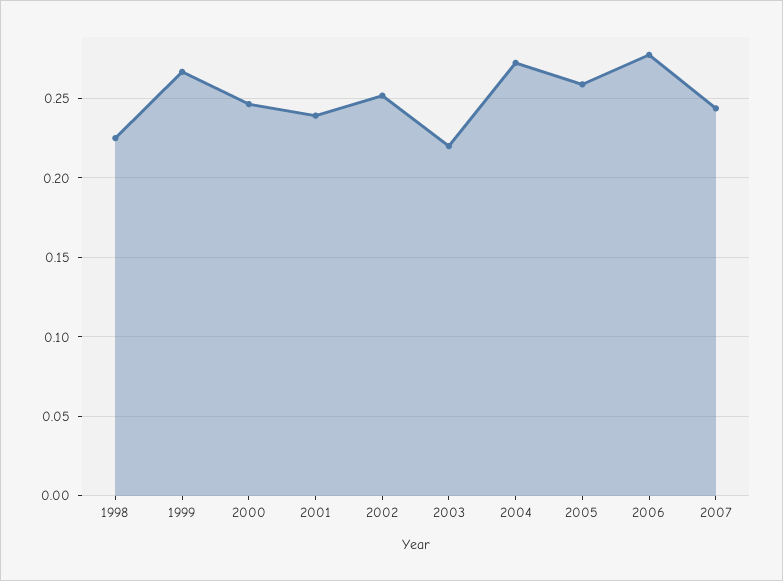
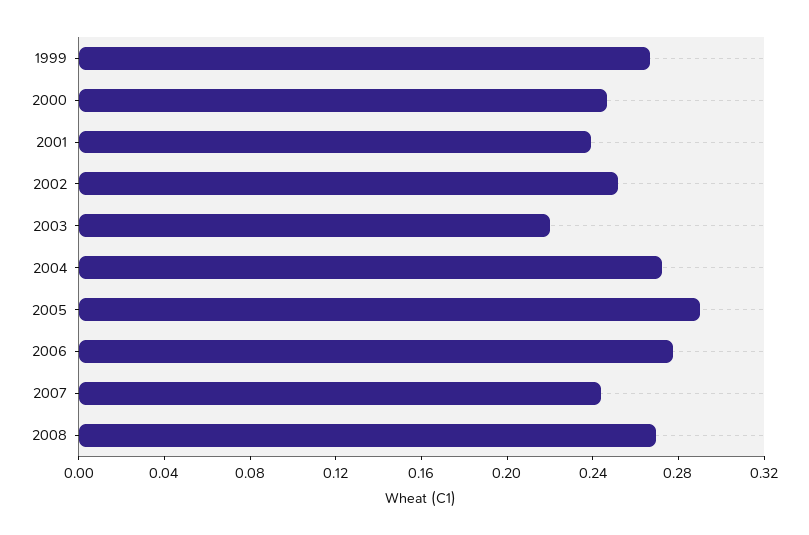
1998: 0.225 -> none
2005: 0.26 -> 0.29
2008: none -> 0.27

